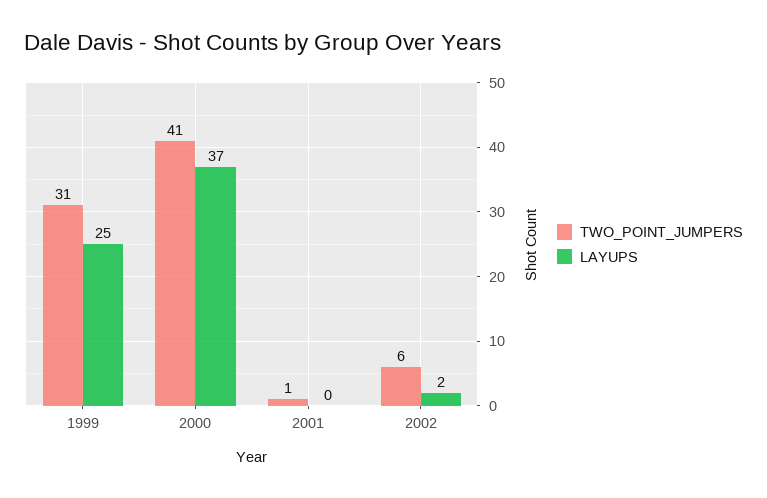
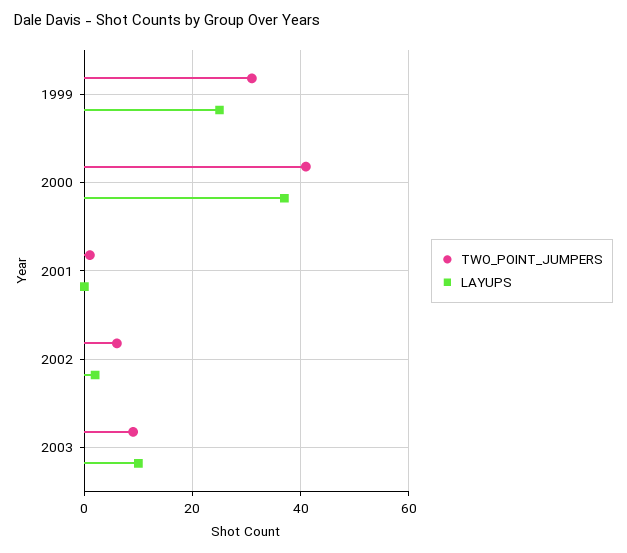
TWO_POINT_JUMPERS, 2003: none -> 10
LAYUPS, 2003: none -> 10

